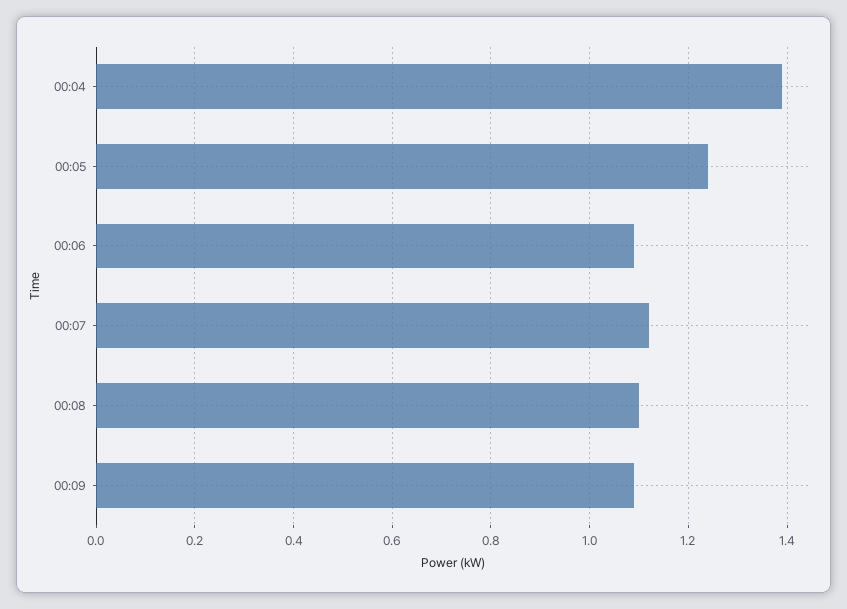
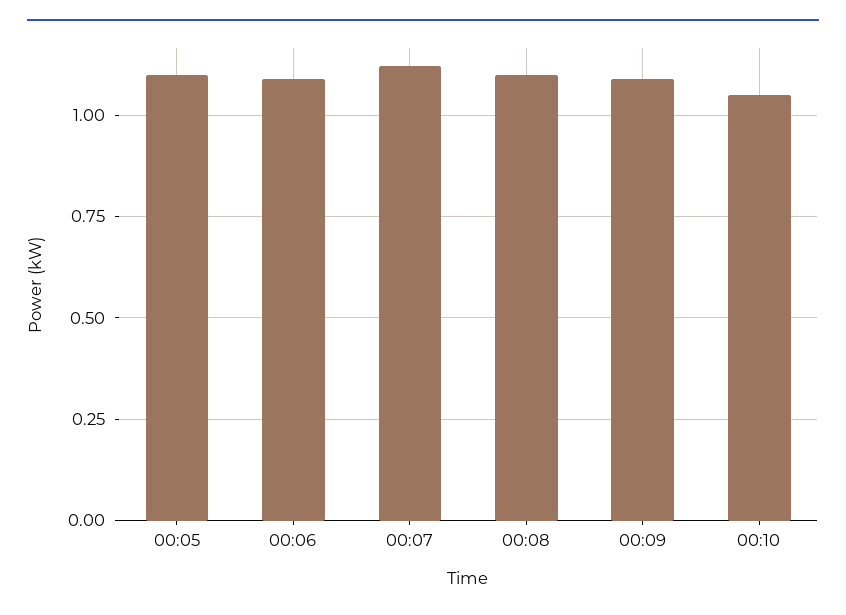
00:04: 1.4 -> none
00:05: 1.25 -> 1.1
00:10: none -> 1.05

